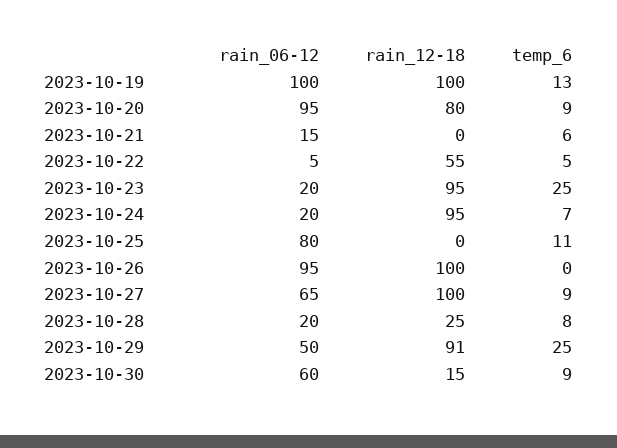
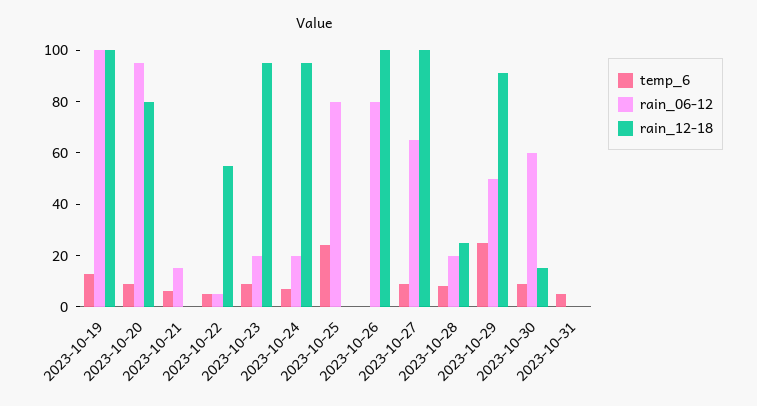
temp_6, 2023-10-23: 25 -> 10
temp_6, 2023-10-25: 11 -> 25
rain_06-12, 2023-10-26: 95 -> 80
temp_6, 2023-10-31: none -> 5
rain_06-12, 2023-10-31: none -> 0
rain_12-18, 2023-10-31: none -> 0

